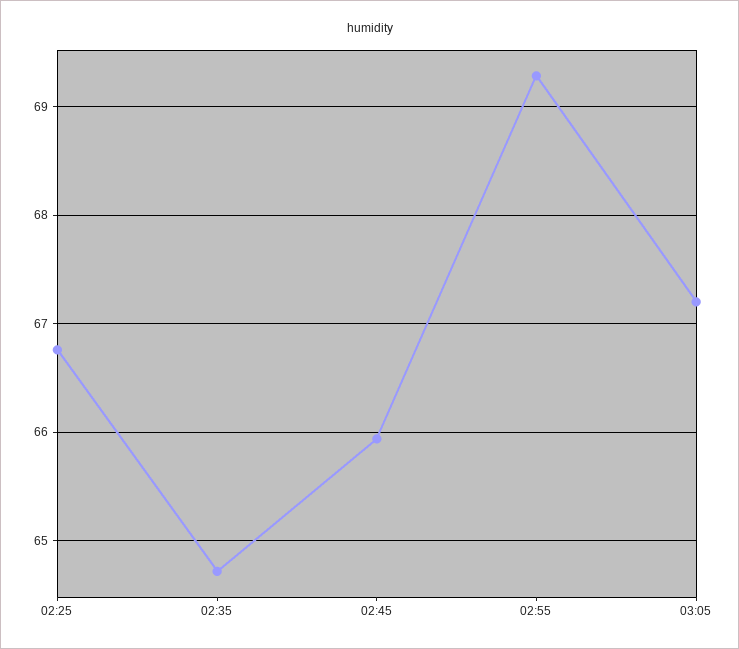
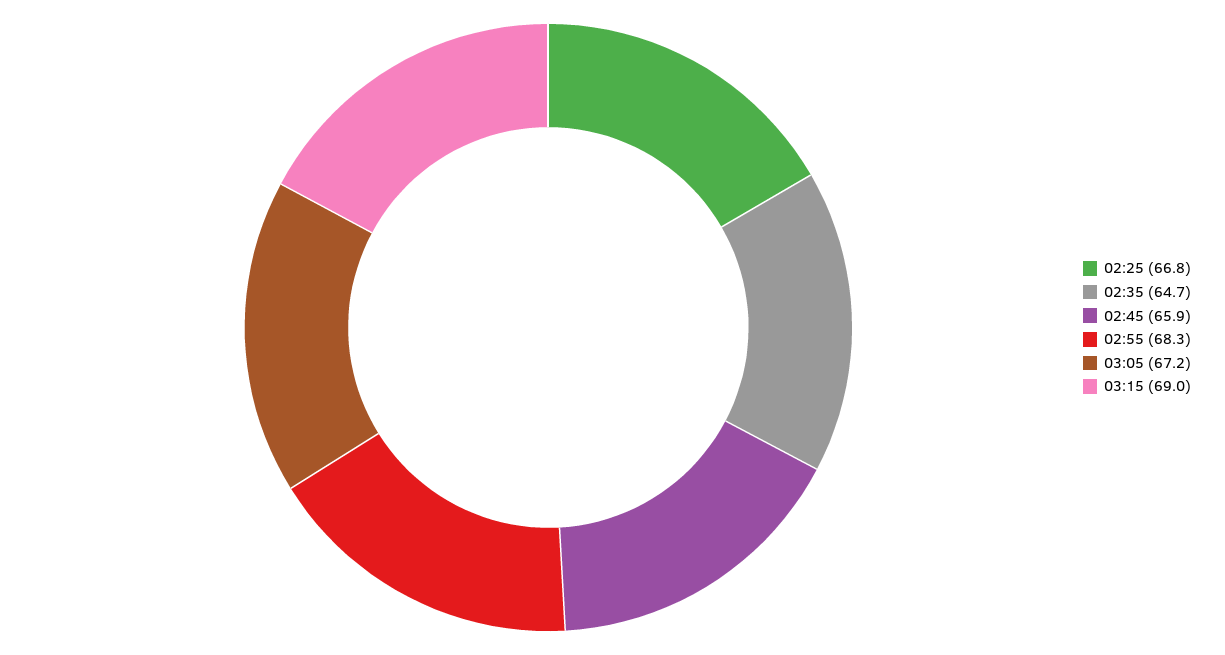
02:55: 69.3 -> 68.3
03:15: none -> 69

